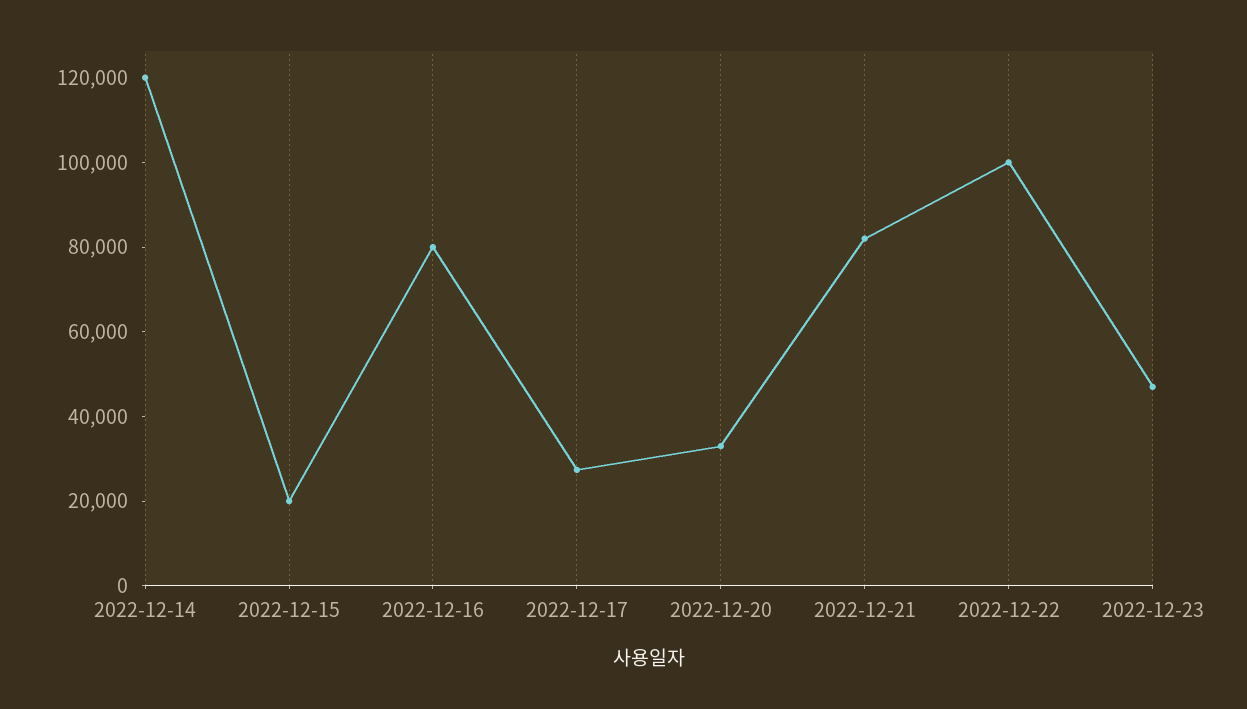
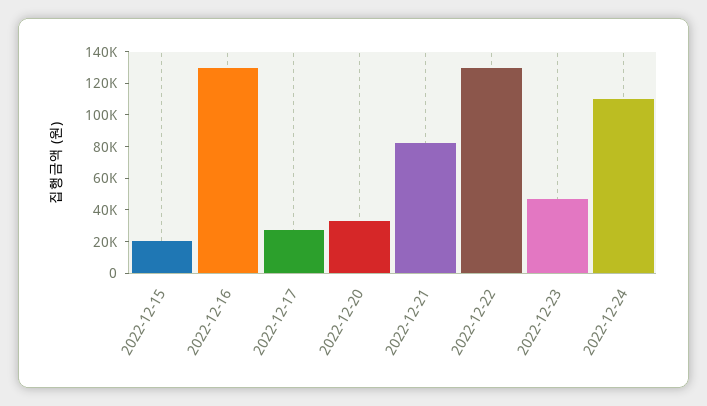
2022-12-14: 120000 -> none
2022-12-16: 80000 -> 130000
2022-12-22: 100000 -> 130000
2022-12-24: none -> 110000

